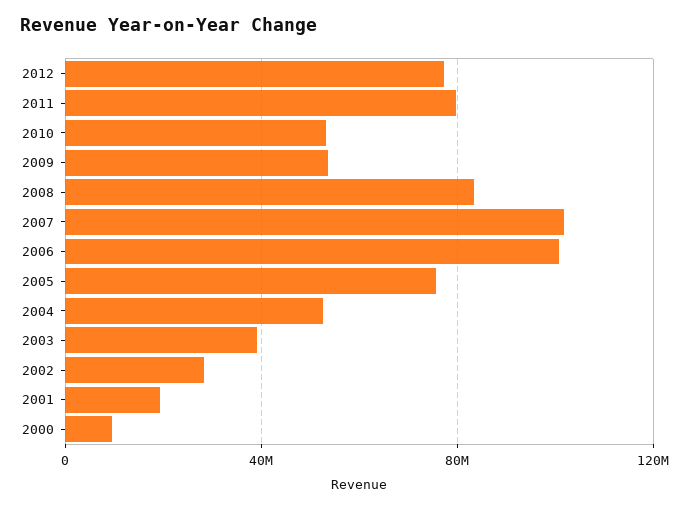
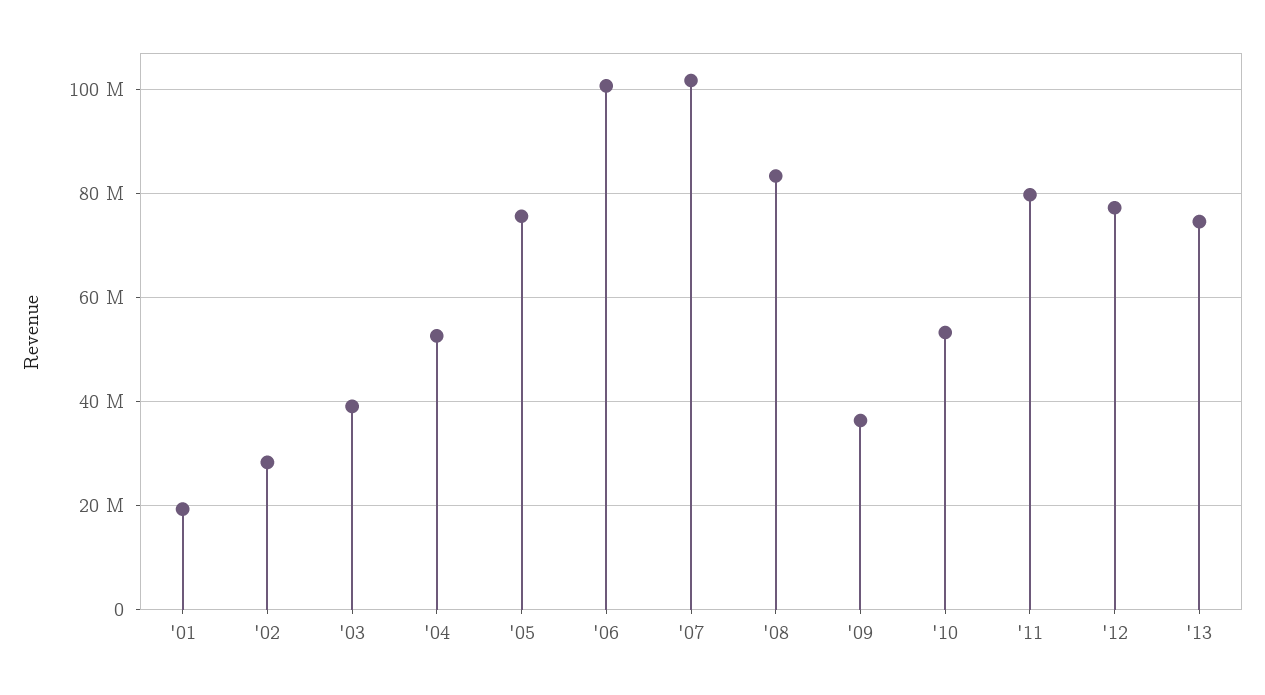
2009: 55000000 -> 36000000
2000: 10000000 -> none
'13: none -> 74000000

